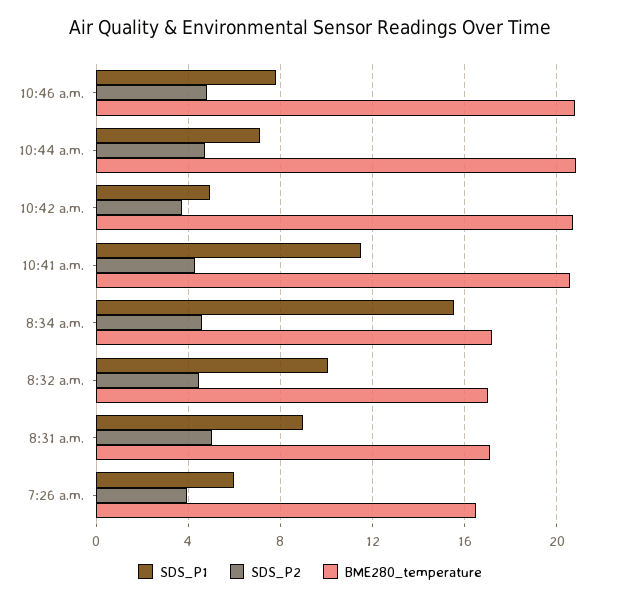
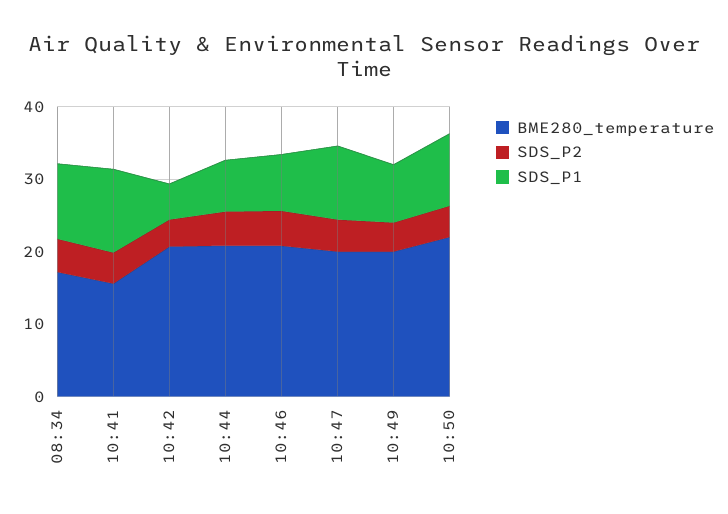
BME280_temperature, 10:41 a.m.: 20.5 -> 16
SDS_P1, 8:34 a.m.: 15.5 -> 10
SDS_P1, 8:32 a.m.: 10 -> none
SDS_P2, 8:32 a.m.: 4.5 -> none
BME280_temperature, 8:32 a.m.: 17 -> none
SDS_P1, 8:31 a.m.: 9 -> none
SDS_P2, 8:31 a.m.: 5 -> none
BME280_temperature, 8:31 a.m.: 17 -> none
SDS_P1, 7:26 a.m.: 6 -> none
SDS_P2, 7:26 a.m.: 4 -> none
BME280_temperature, 7:26 a.m.: 16.5 -> none
BME280_temperature, 10:47: none -> 20
SDS_P2, 10:47: none -> 4
SDS_P1, 10:47: none -> 10
BME280_temperature, 10:49: none -> 20
SDS_P2, 10:49: none -> 4
SDS_P1, 10:49: none -> 8
BME280_temperature, 10:50: none -> 22
SDS_P2, 10:50: none -> 4
SDS_P1, 10:50: none -> 10

